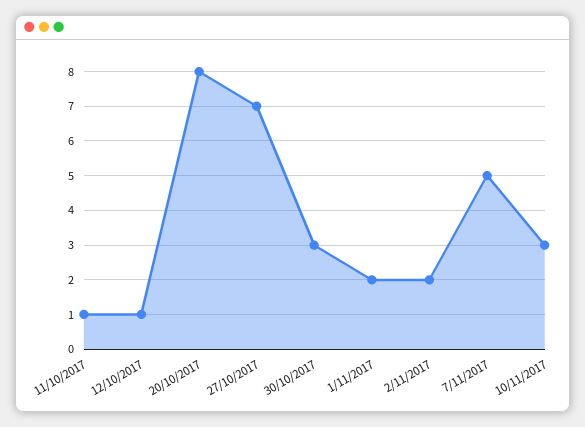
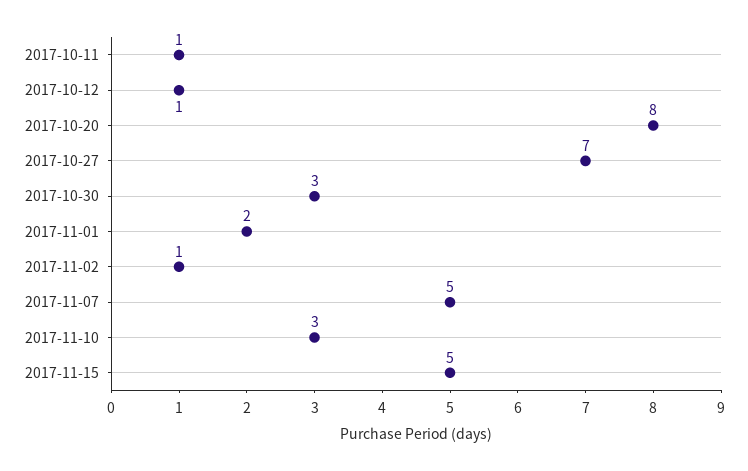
2/11/2017: 2 -> 1
2017-11-15: none -> 5

